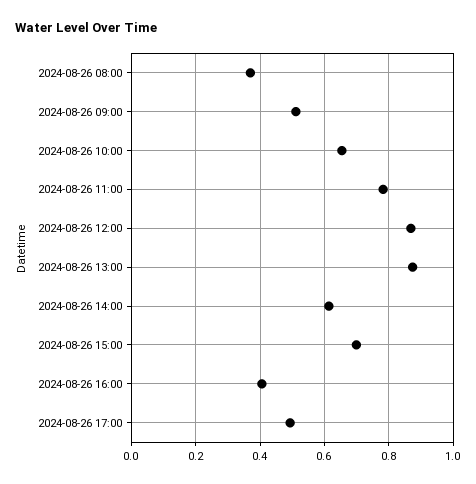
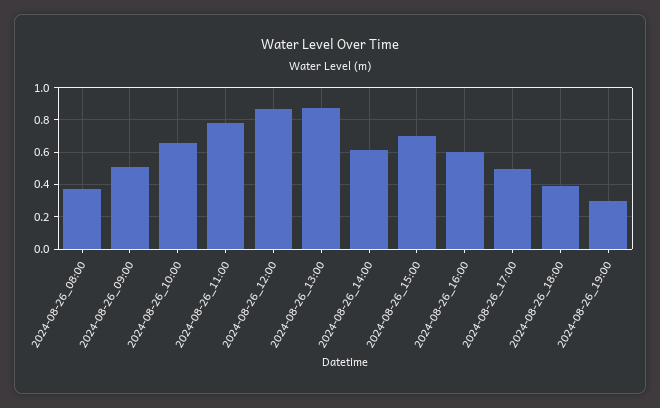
2024-08-26 16:00: 0.4 -> 0.6
2024-08-26_18:00: none -> 0.4
2024-08-26_19:00: none -> 0.3

